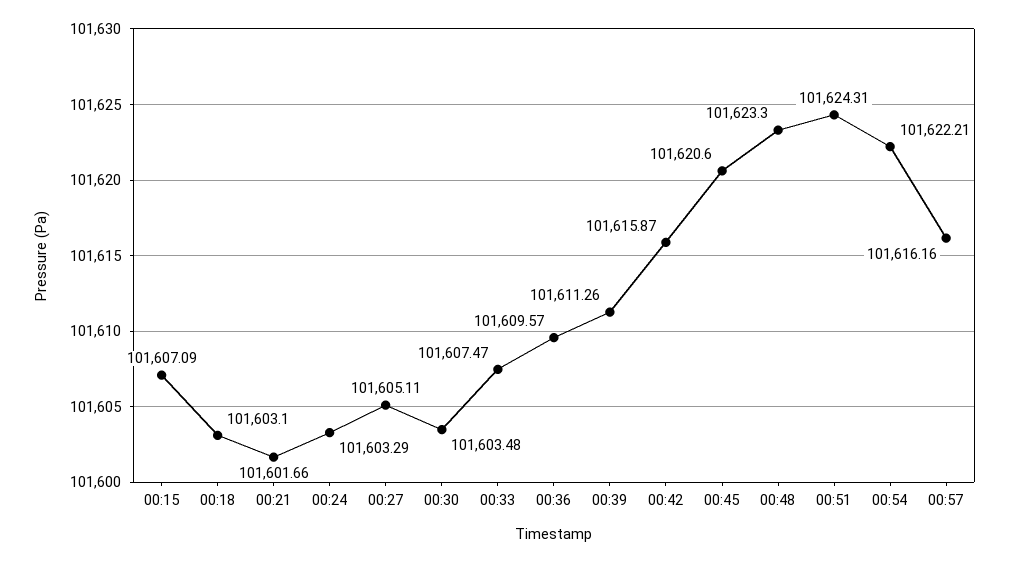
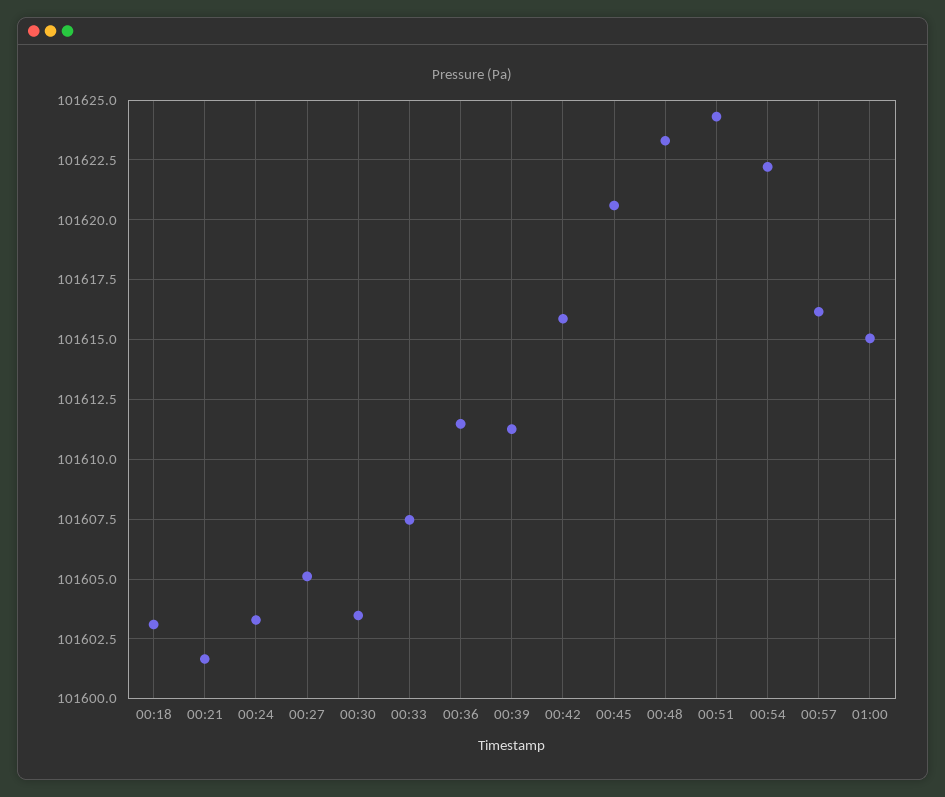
00:15: 101607.09 -> none
00:36: 101609.57 -> 101611.5
01:00: none -> 101615

